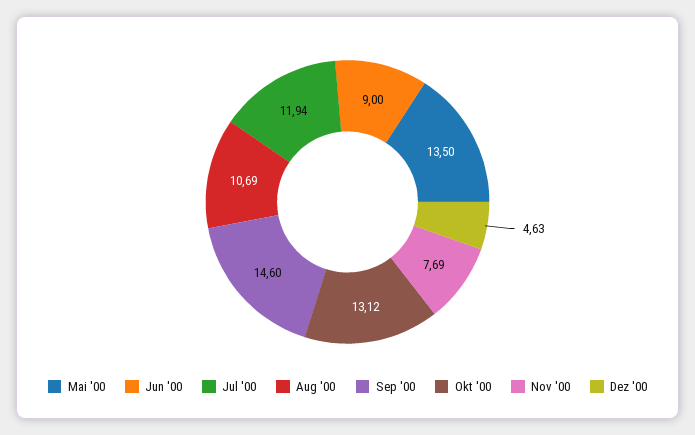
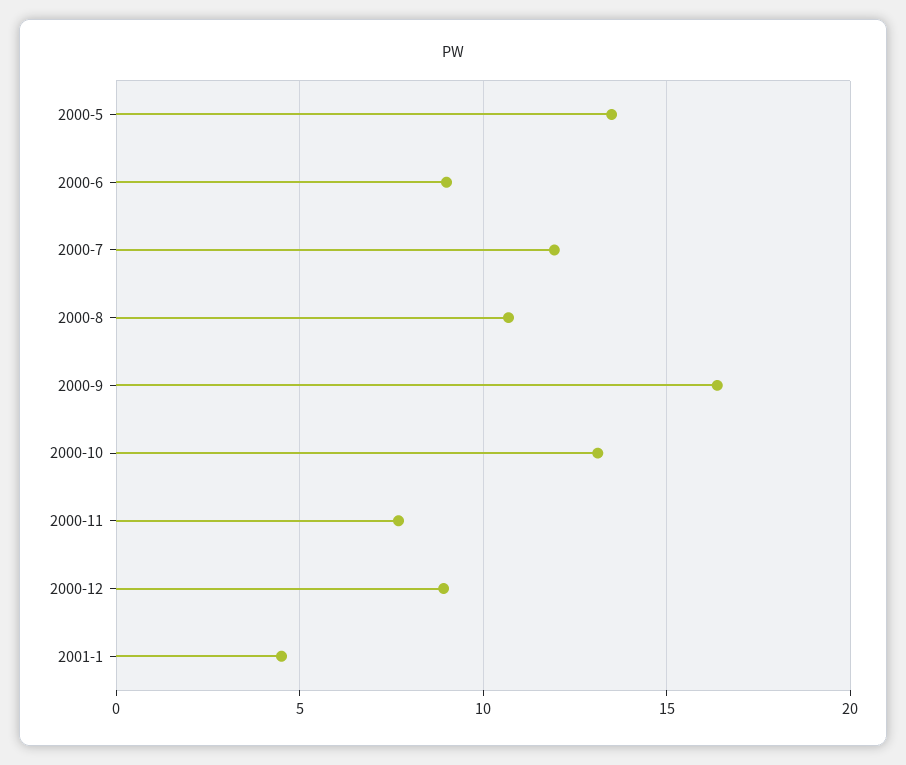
Sep '00: 14.6 -> 16.5
Dez '00: 4.63 -> 9
2001-1: none -> 4.5

